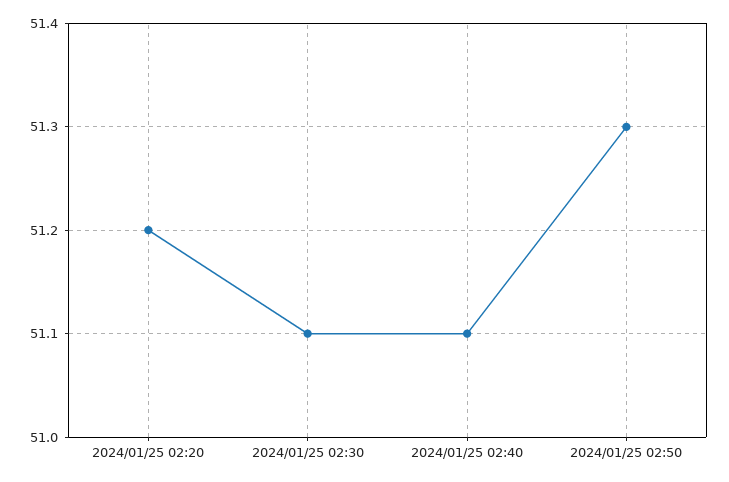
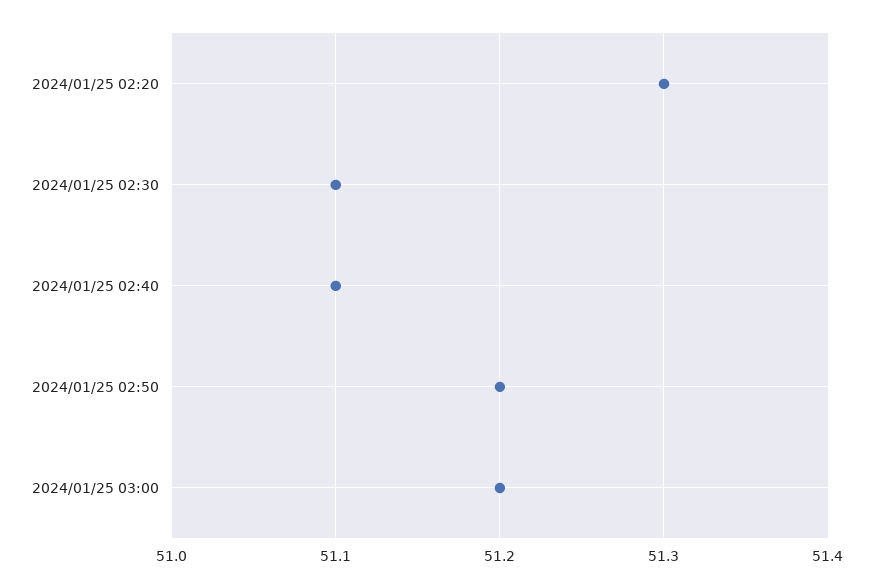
2024/01/25 02:20: 51.2 -> 51.3
2024/01/25 02:50: 51.3 -> 51.2
2024/01/25 03:00: none -> 51.2

